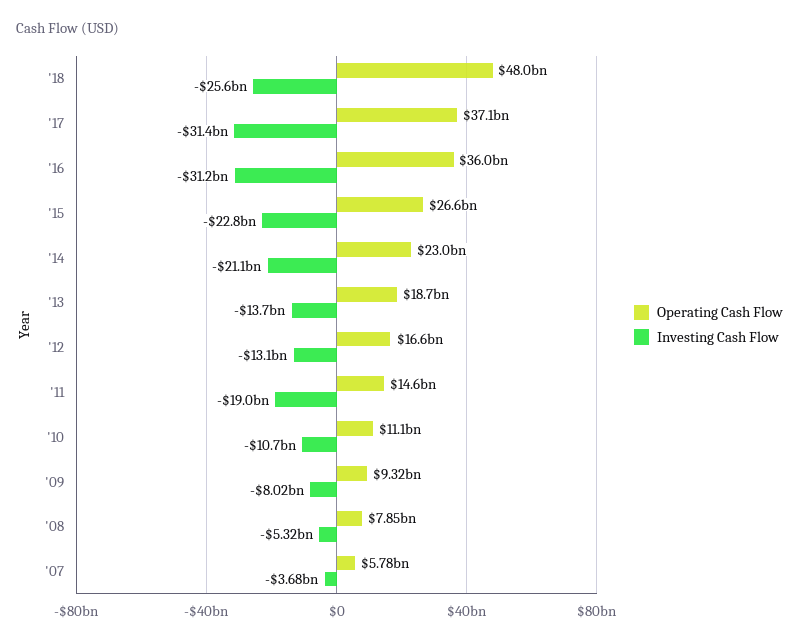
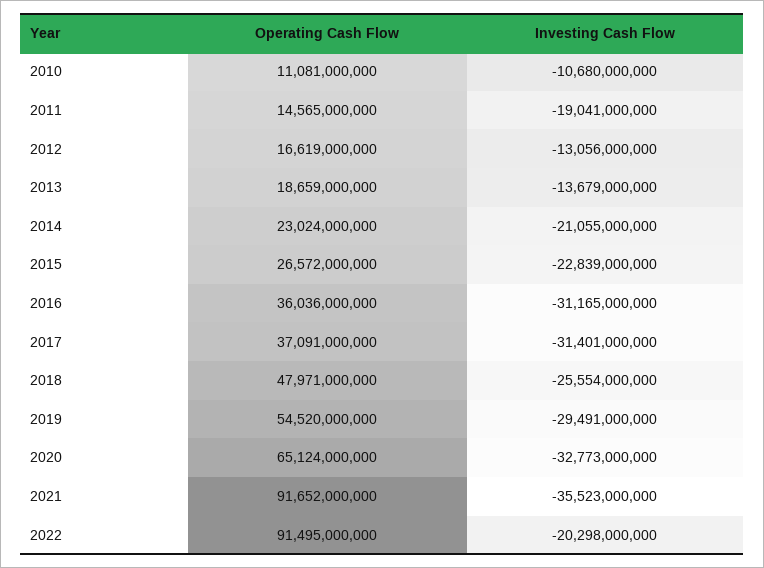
Operating Cash Flow, '09: 9320000000 -> none
Investing Cash Flow, '09: -8020000000 -> none
Operating Cash Flow, '08: 7850000000 -> none
Investing Cash Flow, '08: -5320000000 -> none
Operating Cash Flow, '07: 5780000000 -> none
Investing Cash Flow, '07: -3680000000 -> none
Operating Cash Flow, 2019: none -> 54520000000
Investing Cash Flow, 2019: none -> -29491000000
Operating Cash Flow, 2020: none -> 65124000000
Investing Cash Flow, 2020: none -> -32773000000
Operating Cash Flow, 2021: none -> 91652000000
Investing Cash Flow, 2021: none -> -35523000000
Operating Cash Flow, 2022: none -> 91495000000
Investing Cash Flow, 2022: none -> -20298000000

